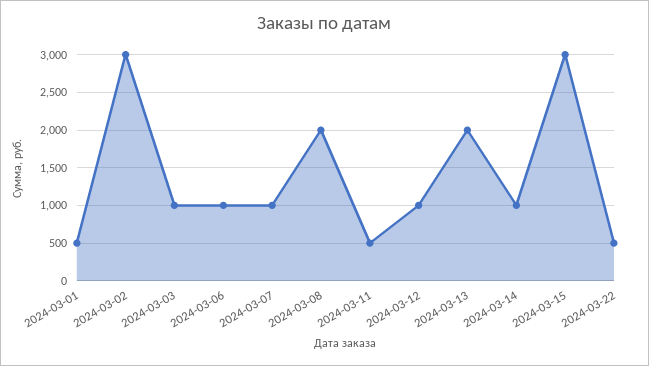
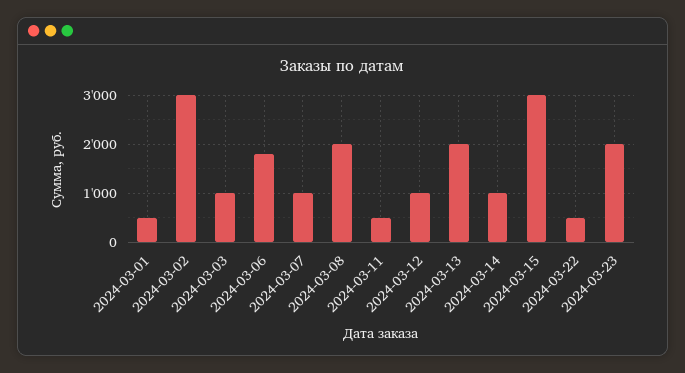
2024-03-06: 1000 -> 1800
2024-03-23: none -> 2000

